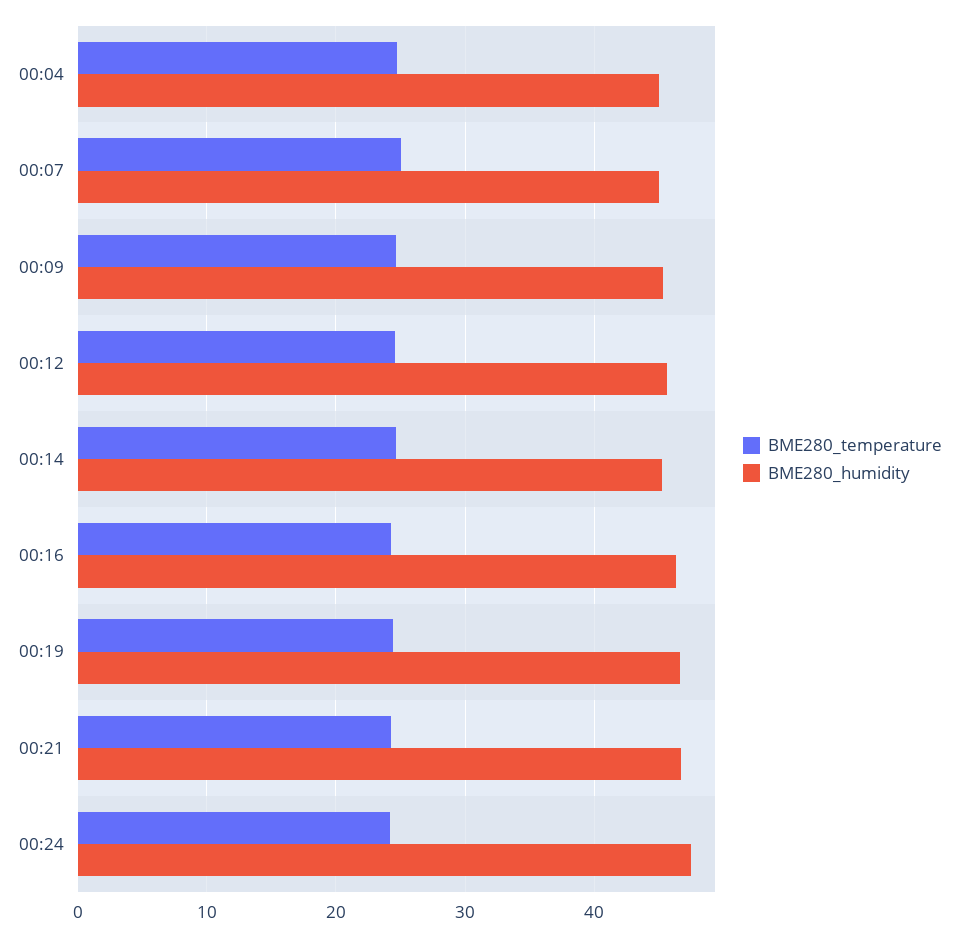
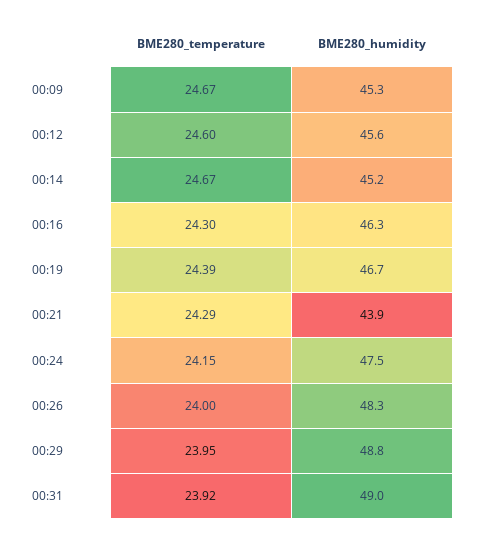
BME280_temperature, 00:04: 25 -> none
BME280_humidity, 00:04: 45 -> none
BME280_temperature, 00:07: 25 -> none
BME280_humidity, 00:07: 45 -> none
BME280_humidity, 00:21: 47 -> 43.9
BME280_temperature, 00:26: none -> 24
BME280_humidity, 00:26: none -> 48.3
BME280_temperature, 00:29: none -> 23.95
BME280_humidity, 00:29: none -> 48.8
BME280_temperature, 00:31: none -> 23.92
BME280_humidity, 00:31: none -> 49

